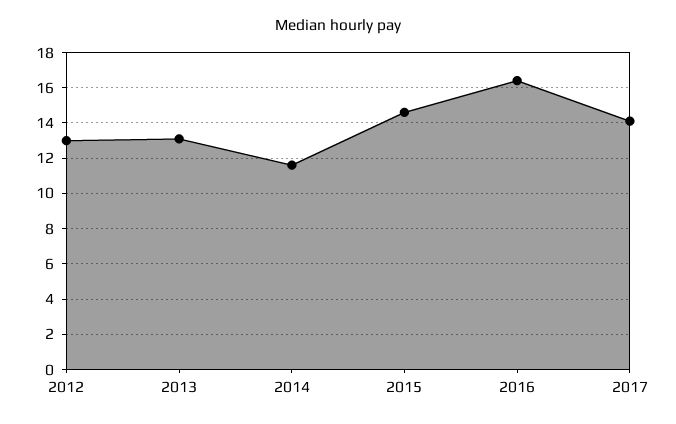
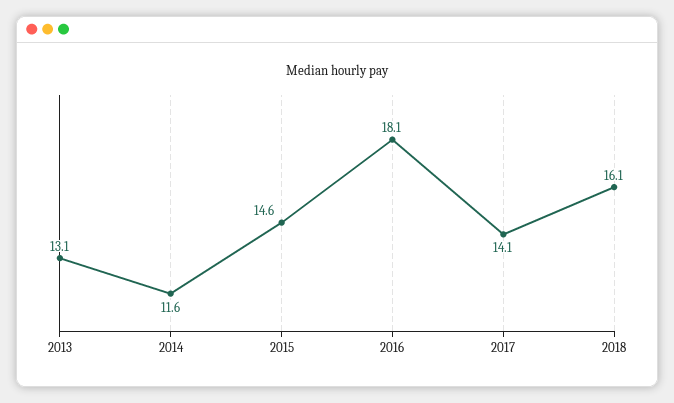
2012: 13 -> none
2016: 16.5 -> 18.1
2018: none -> 16.1

